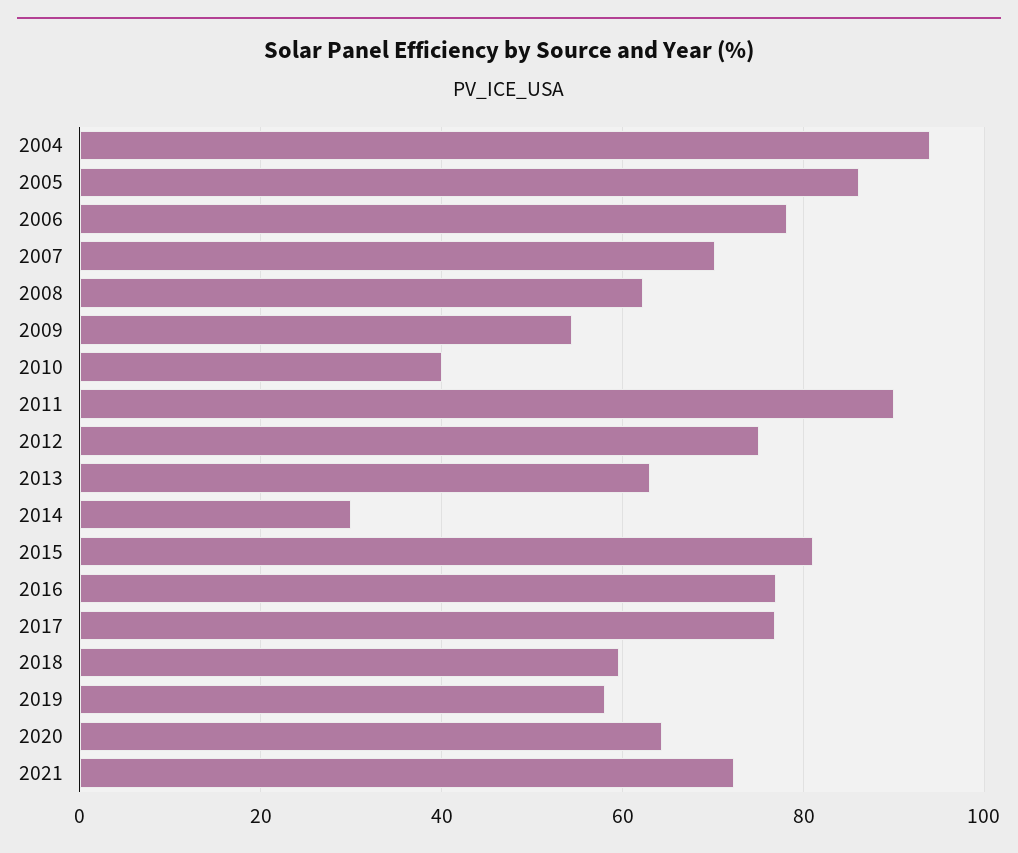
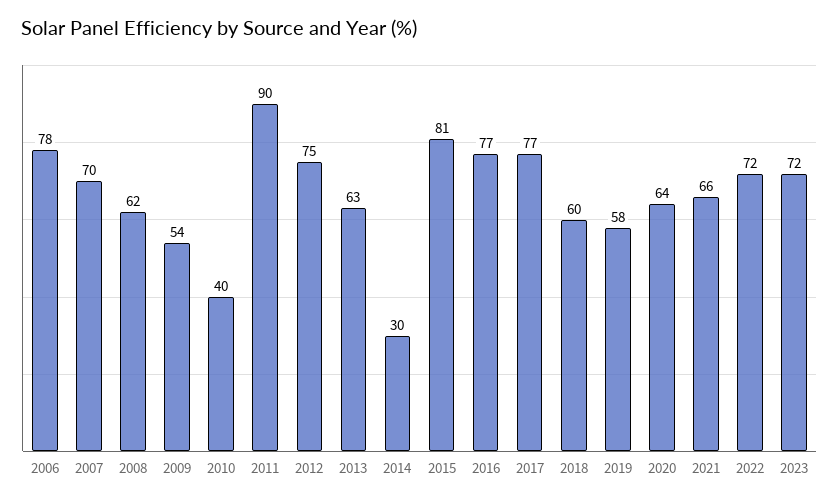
2004: 94 -> none
2005: 86 -> none
2021: 72 -> 66
2022: none -> 72
2023: none -> 72

